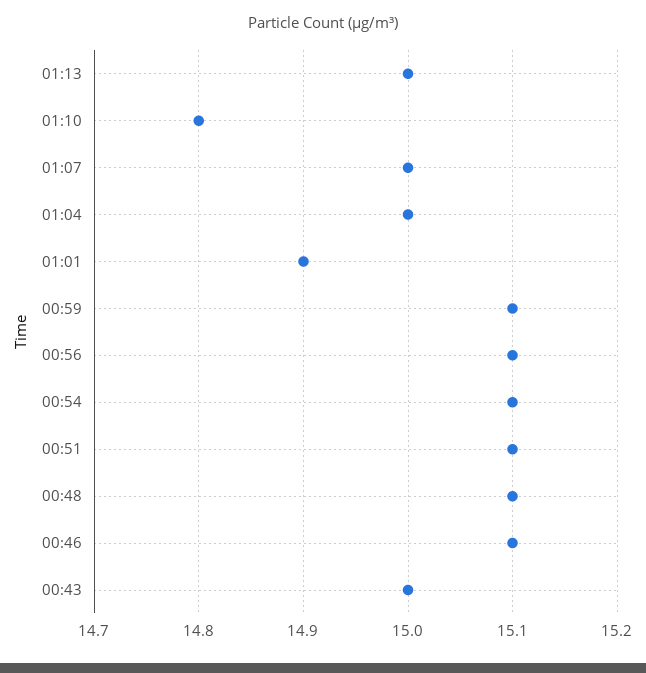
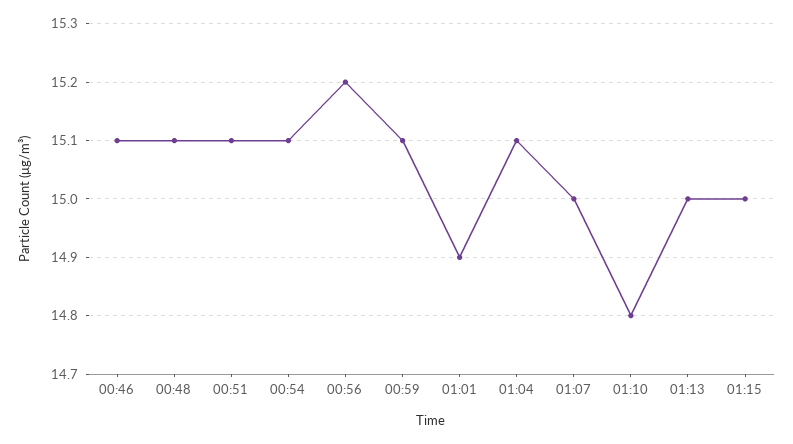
01:04: 15 -> 15.1
00:56: 15.1 -> 15.2
00:43: 15 -> none
01:15: none -> 15

